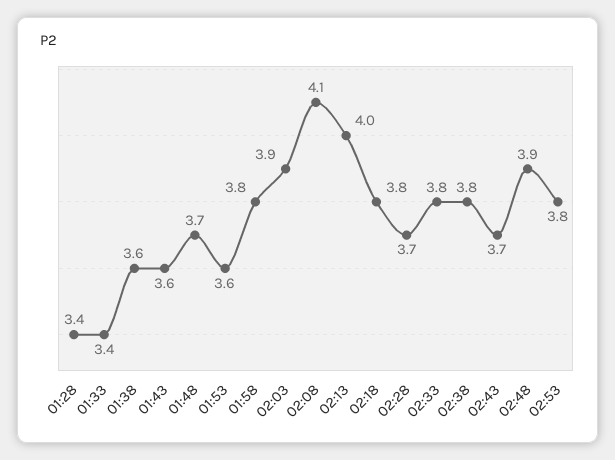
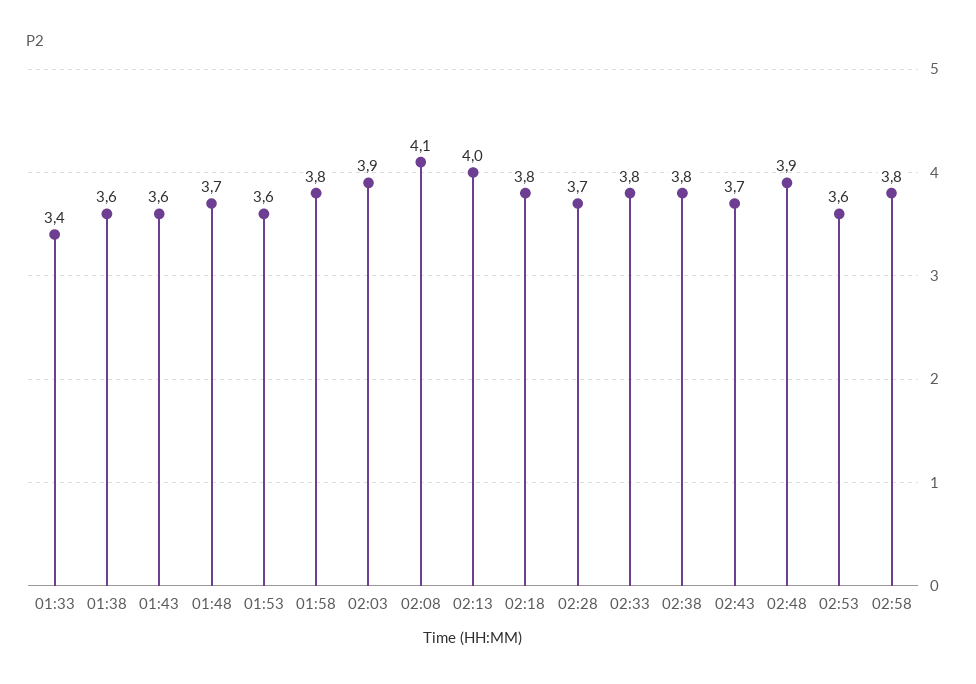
01:28: 3.4 -> none
02:53: 3.8 -> 3.6
02:58: none -> 3.8

